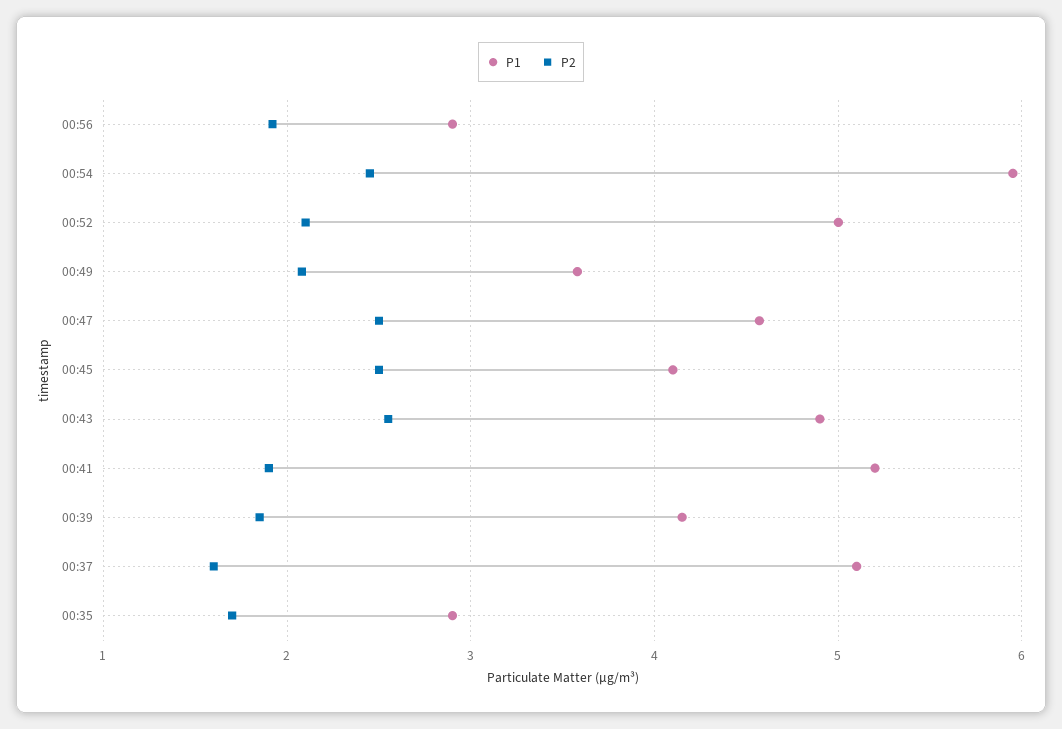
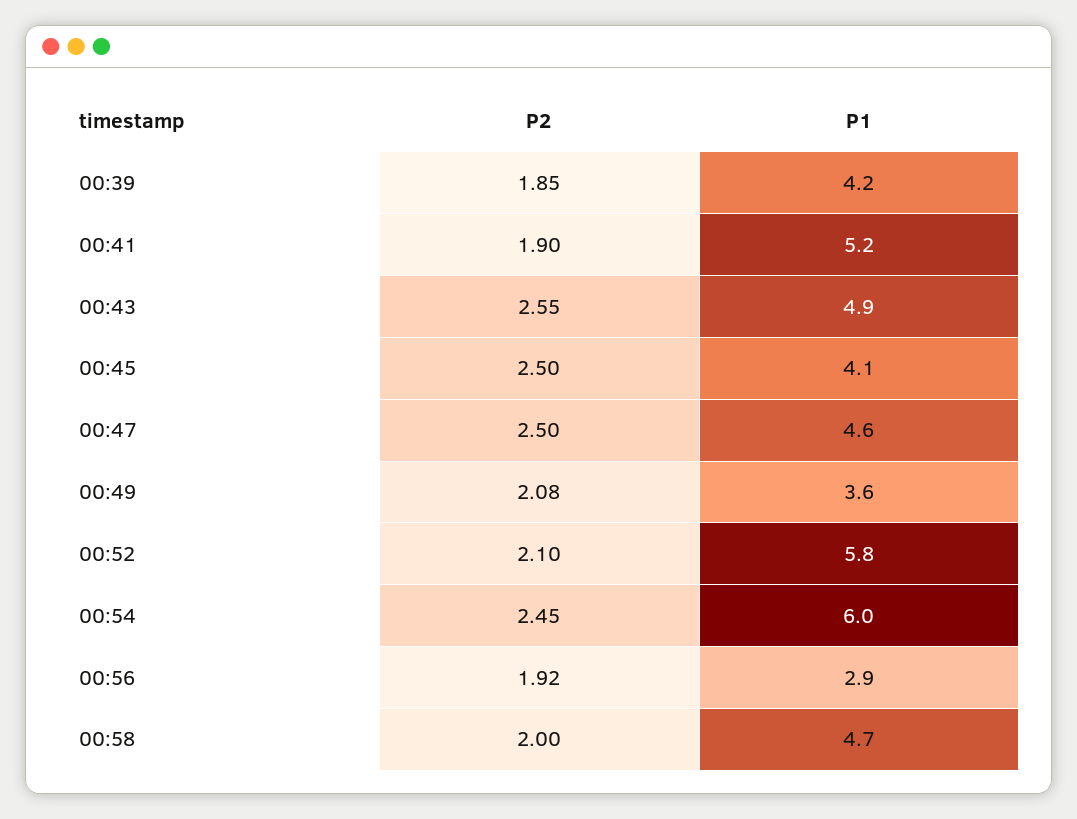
P1, 00:52: 5 -> 5.8
P1, 00:37: 5.1 -> none
P2, 00:37: 1.6 -> none
P1, 00:35: 2.9 -> none
P2, 00:35: 1.7 -> none
P2, 00:58: none -> 2
P1, 00:58: none -> 4.7

